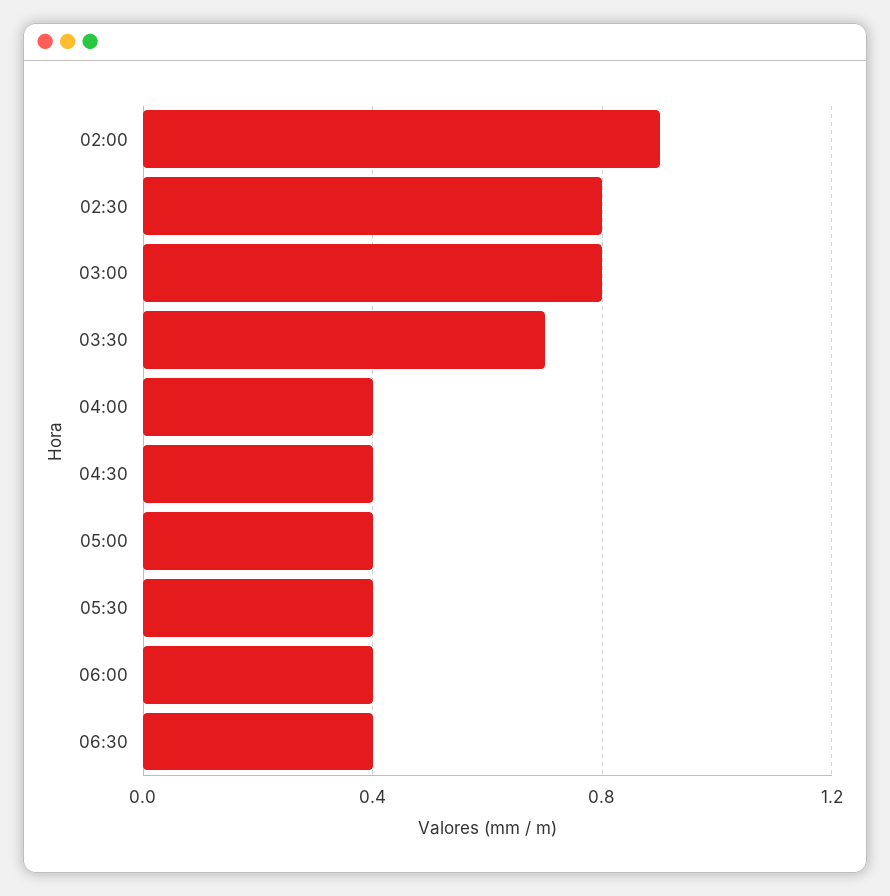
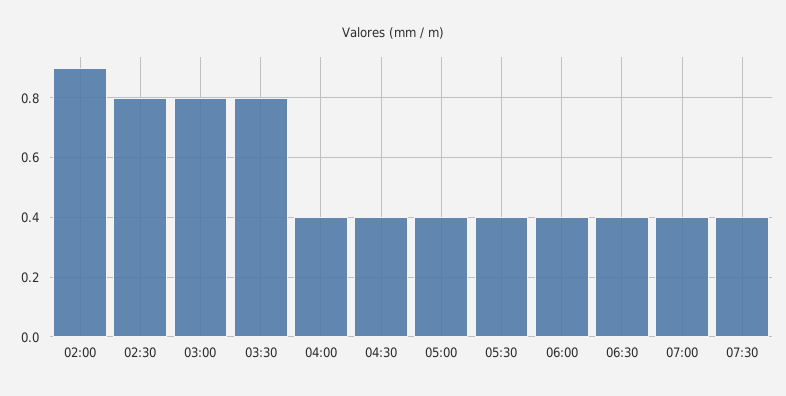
03:30: 0.7 -> 0.8
07:00: none -> 0.4
07:30: none -> 0.4

